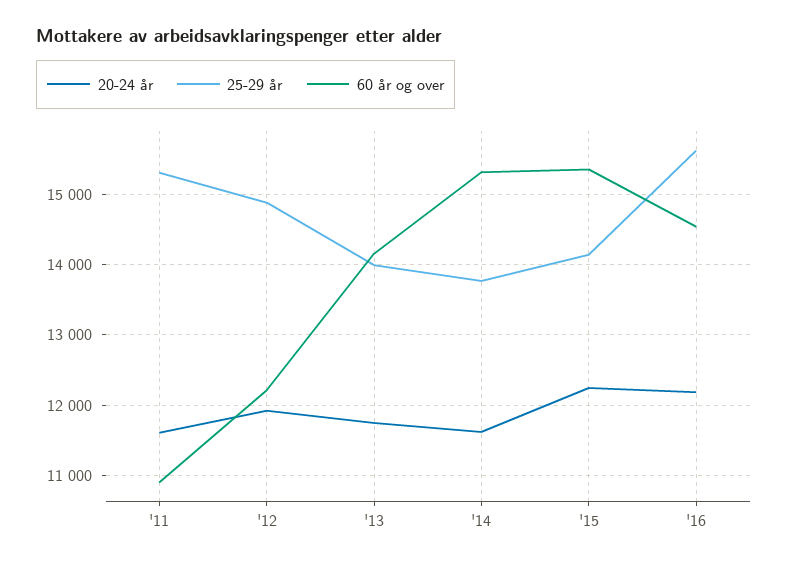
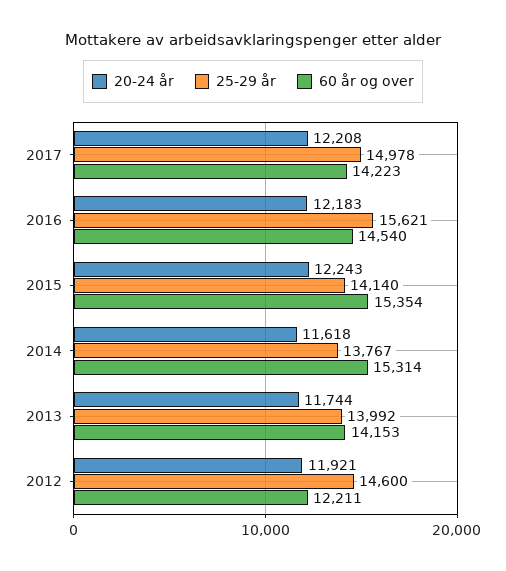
20-24 år, '11: 11600 -> none
25-29 år, '11: 15300 -> none
60 år og over, '11: 10900 -> none
25-29 år, '12: 14900 -> 14600
20-24 år, 2017: none -> 12208
25-29 år, 2017: none -> 14978
60 år og over, 2017: none -> 14223

